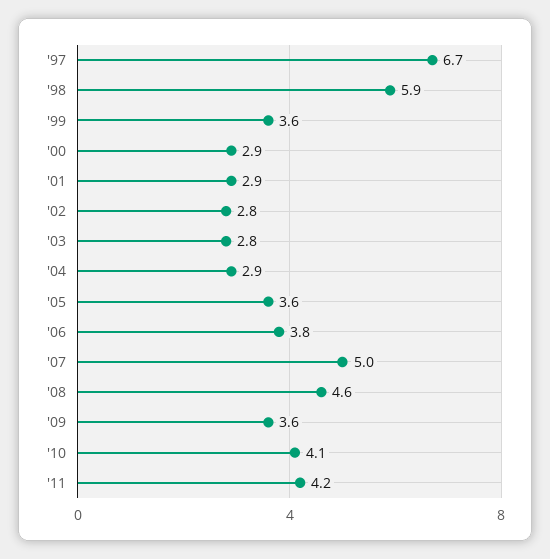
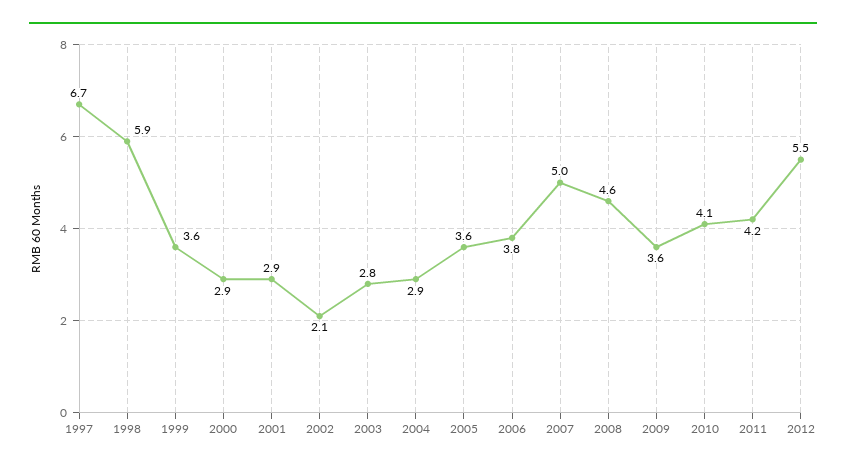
'02: 2.8 -> 2.1
2012: none -> 5.5

